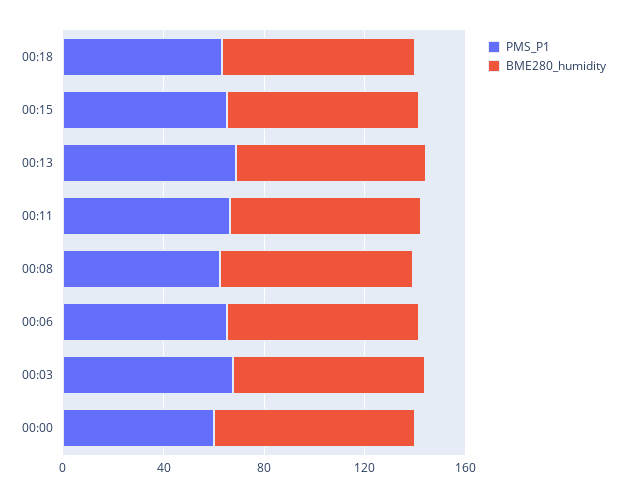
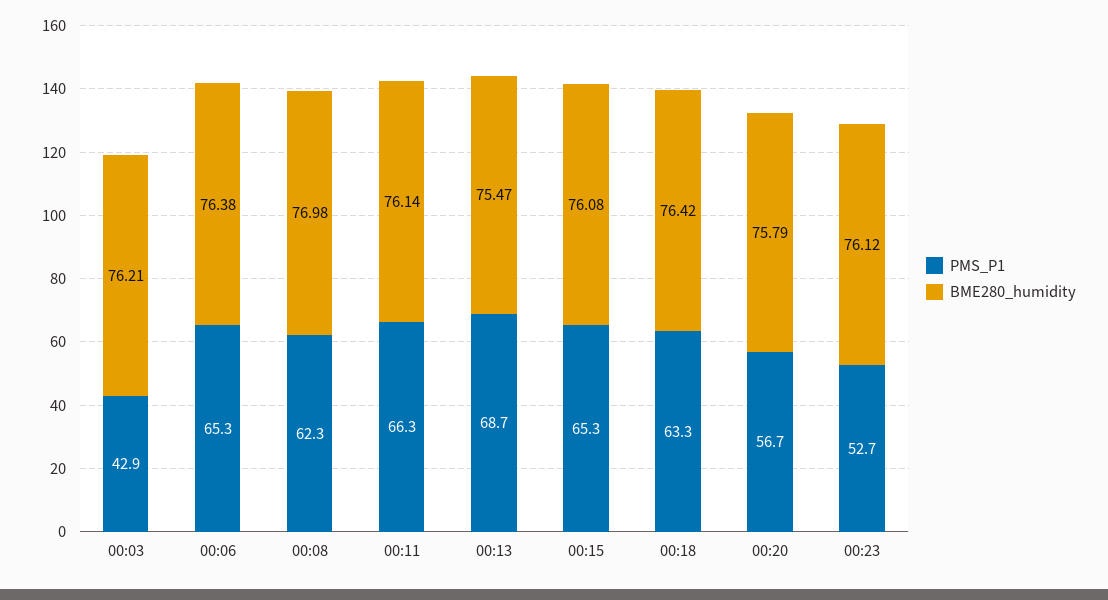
PMS_P1, 00:03: 70 -> 42.9
PMS_P1, 00:00: 60 -> none
BME280_humidity, 00:00: 80 -> none
PMS_P1, 00:20: none -> 56.7
BME280_humidity, 00:20: none -> 75.79
PMS_P1, 00:23: none -> 52.7
BME280_humidity, 00:23: none -> 76.12

